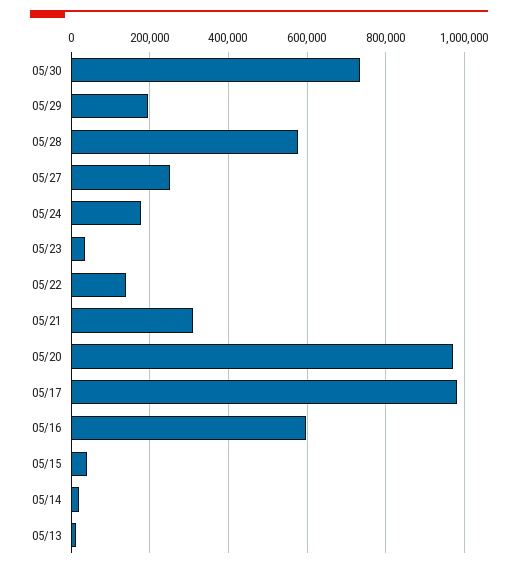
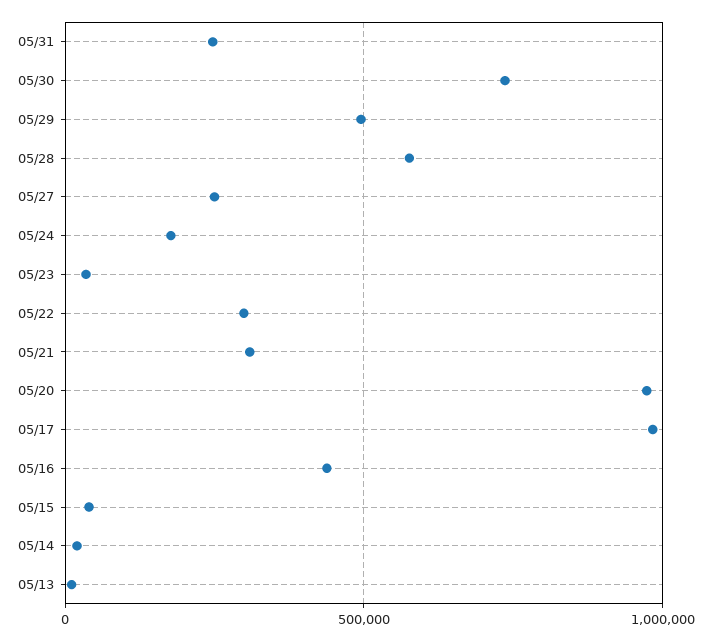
05/29: 200000 -> 500000
05/22: 140000 -> 300000
05/16: 600000 -> 450000
05/31: none -> 250000

